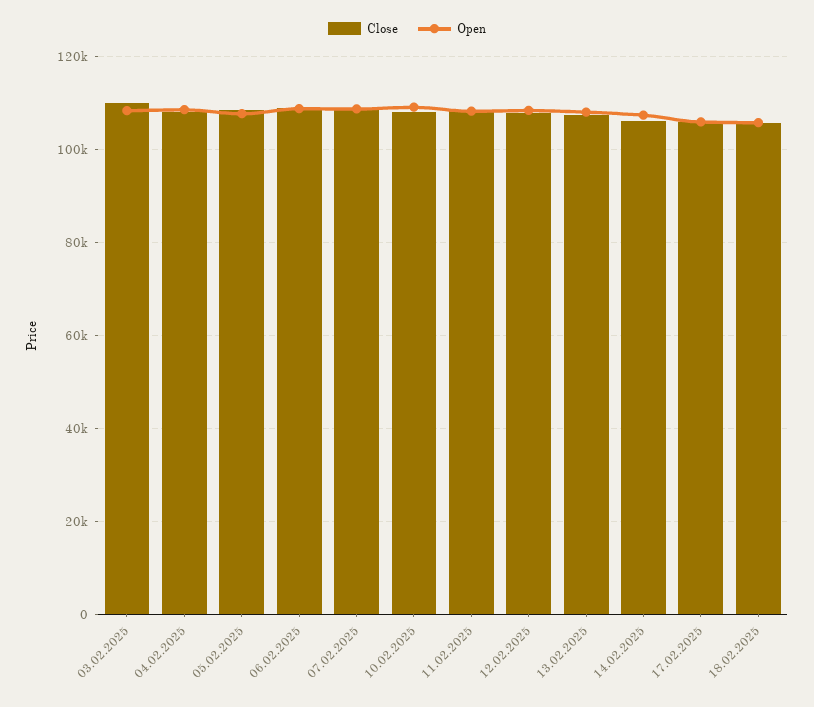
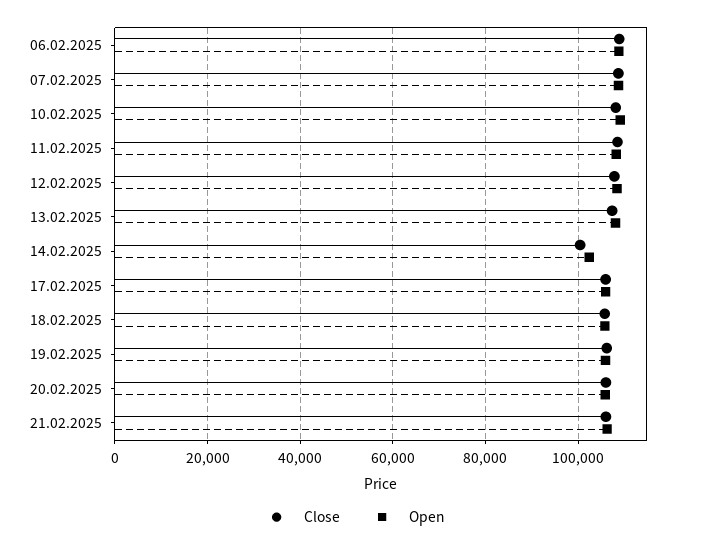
Close, 03.02.2025: 110000 -> none
Open, 03.02.2025: 108000 -> none
Close, 04.02.2025: 108000 -> none
Open, 04.02.2025: 108000 -> none
Close, 05.02.2025: 108000 -> none
Open, 05.02.2025: 108000 -> none
Close, 14.02.2025: 106000 -> 100000
Open, 14.02.2025: 108000 -> 102000
Close, 19.02.2025: none -> 106000
Open, 19.02.2025: none -> 106000
Close, 20.02.2025: none -> 106000
Open, 20.02.2025: none -> 106000
Close, 21.02.2025: none -> 106000
Open, 21.02.2025: none -> 106000

